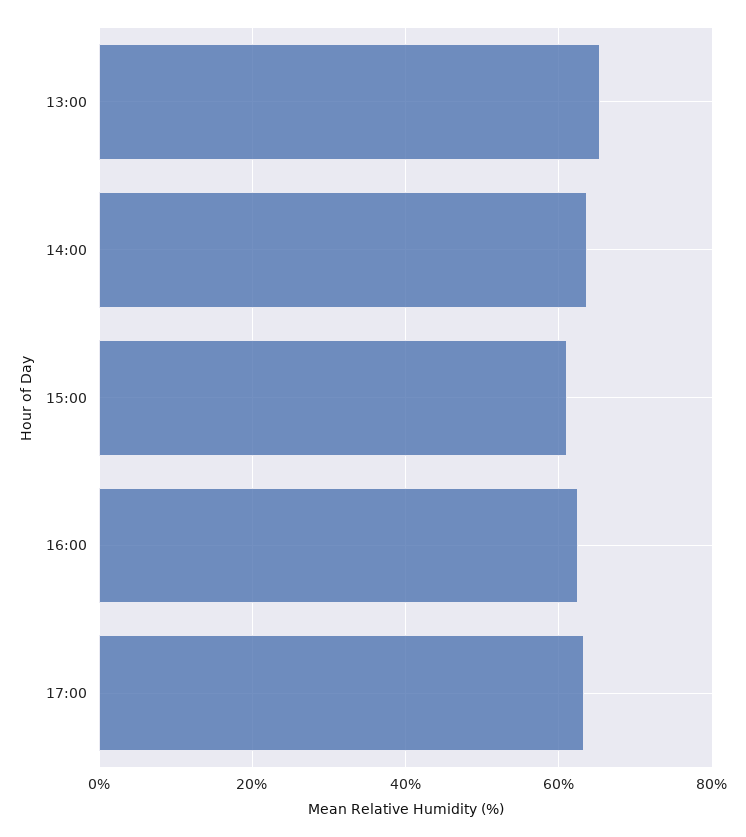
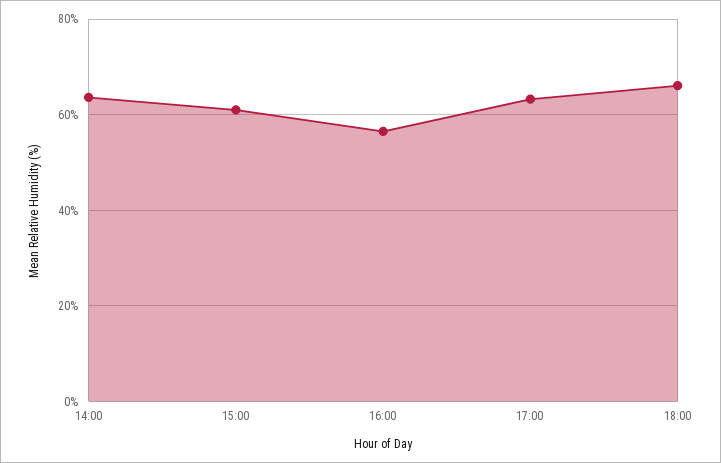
13:00: 66 -> none
16:00: 62 -> 56
18:00: none -> 66

